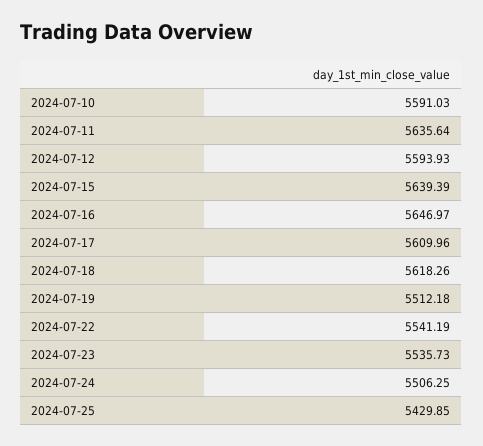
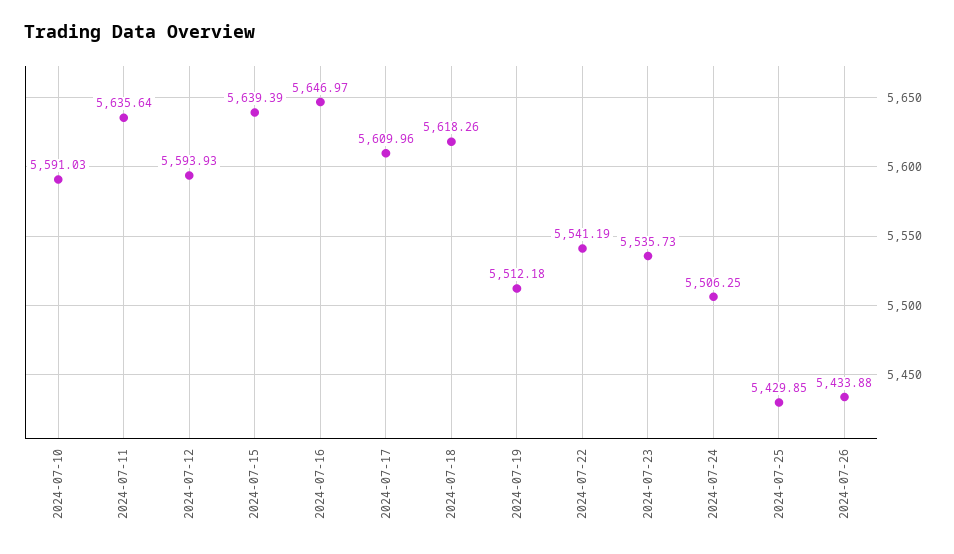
2024-07-26: none -> 5433.88

